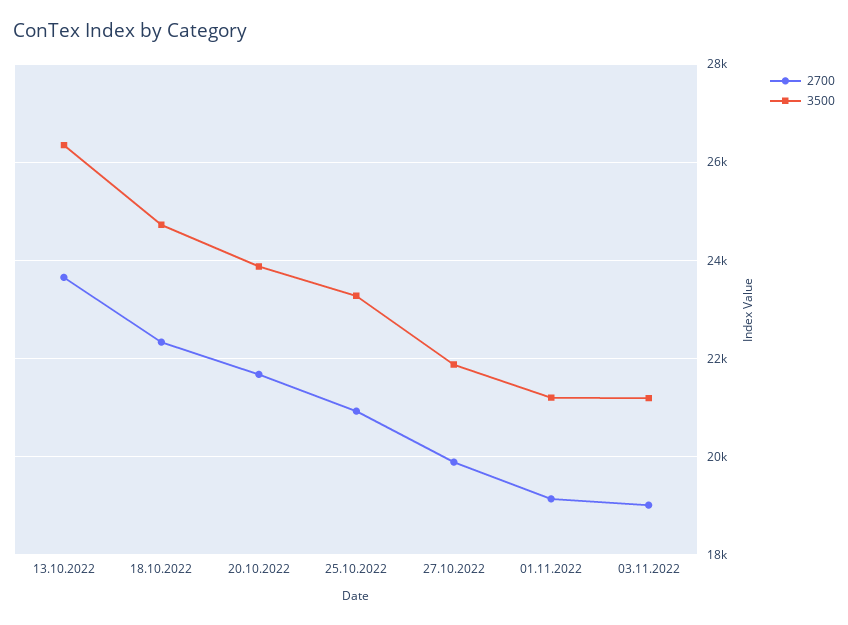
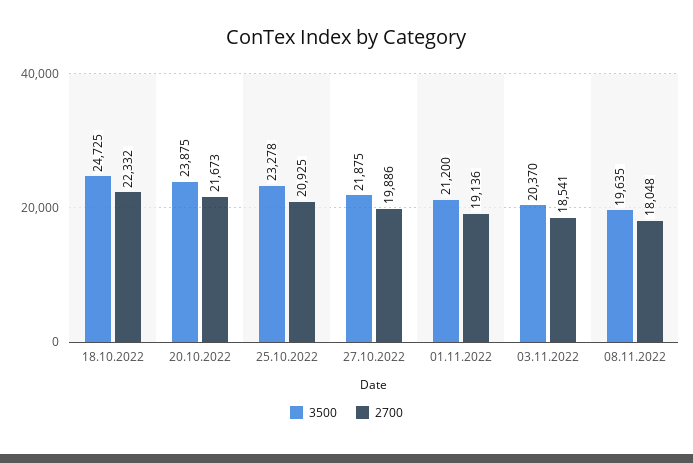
2700, 13.10.2022: 23600 -> none
3500, 13.10.2022: 26400 -> none
2700, 03.11.2022: 19000 -> 18541
3500, 03.11.2022: 21200 -> 20370
3500, 08.11.2022: none -> 19635
2700, 08.11.2022: none -> 18048

